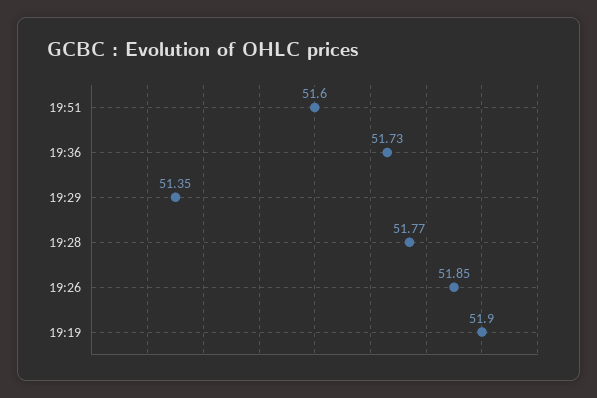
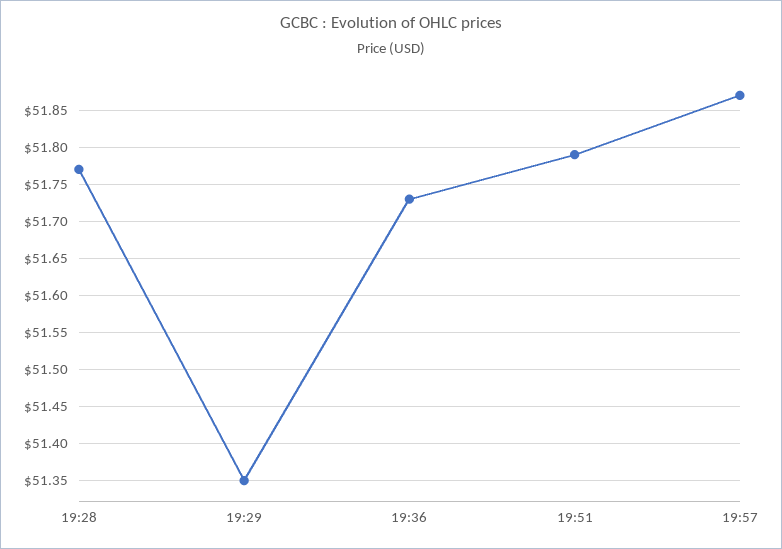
19:51: 51.6 -> 51.79
19:26: 51.85 -> none
19:19: 51.9 -> none
19:57: none -> 51.87

